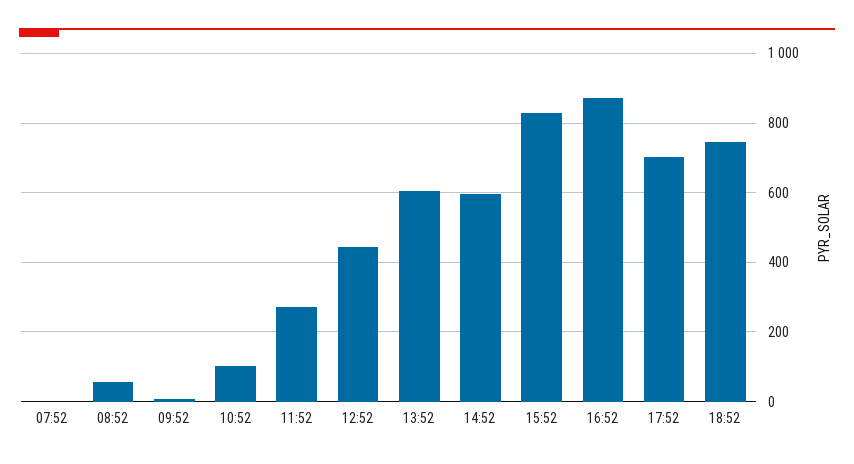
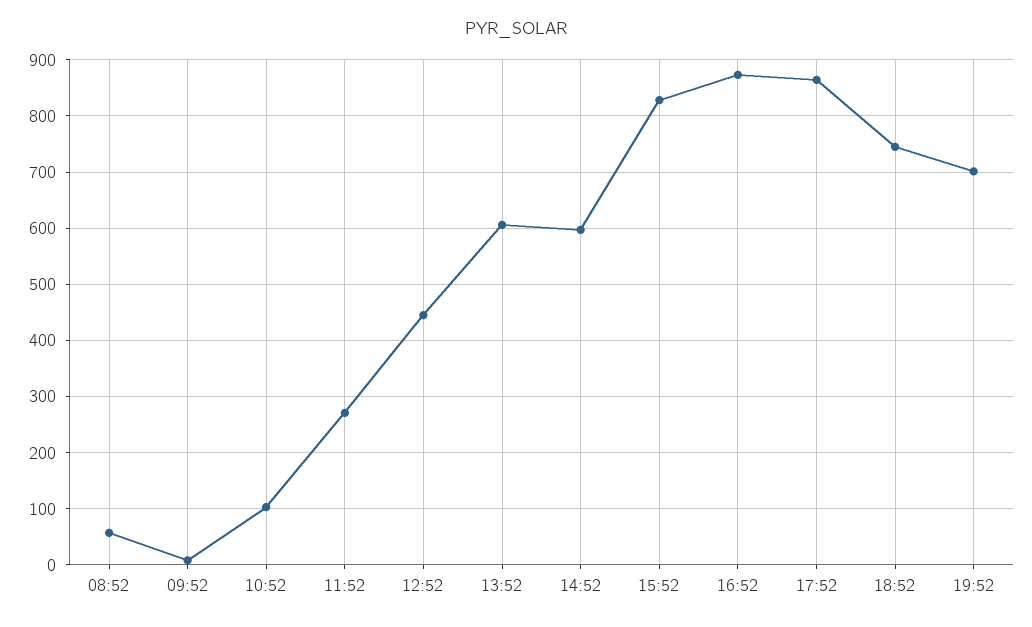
07:52: 0 -> none
17:52: 700 -> 860
19:52: none -> 700

